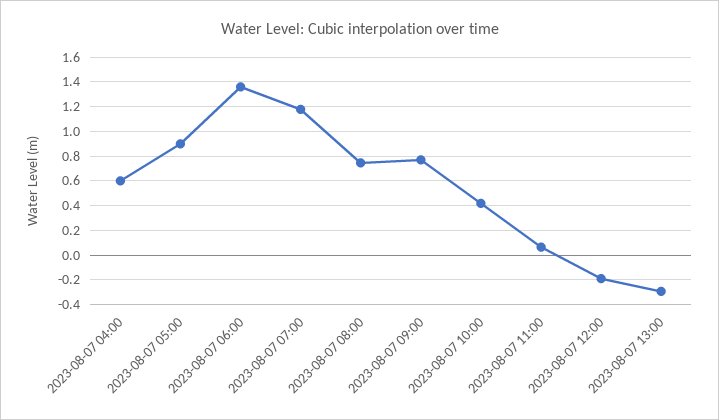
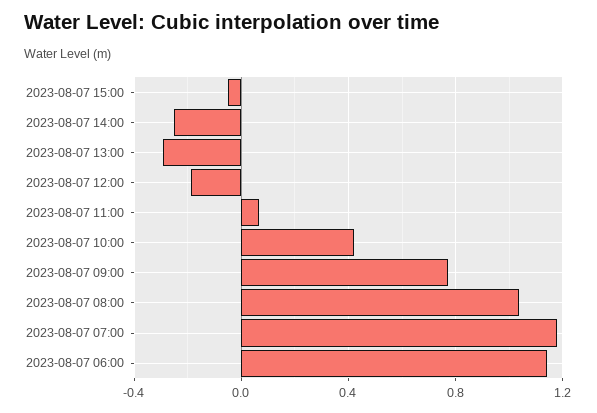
2023-08-07 04:00: 0.6 -> none
2023-08-07 05:00: 0.9 -> none
2023-08-07 06:00: 1.35 -> 1.15
2023-08-07 08:00: 0.75 -> 1.05
2023-08-07 15:00: none -> -0.05
2023-08-07 14:00: none -> -0.25

